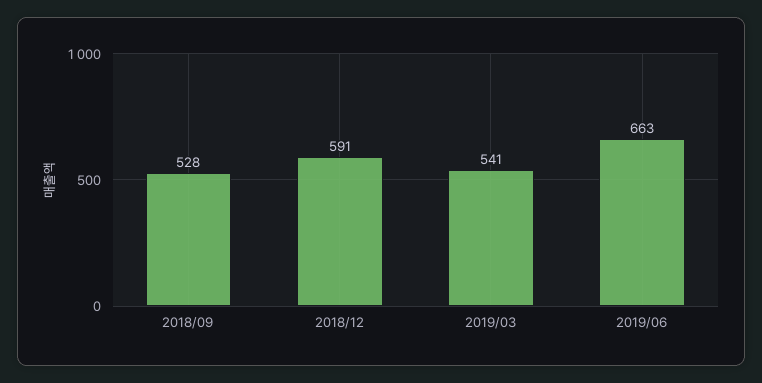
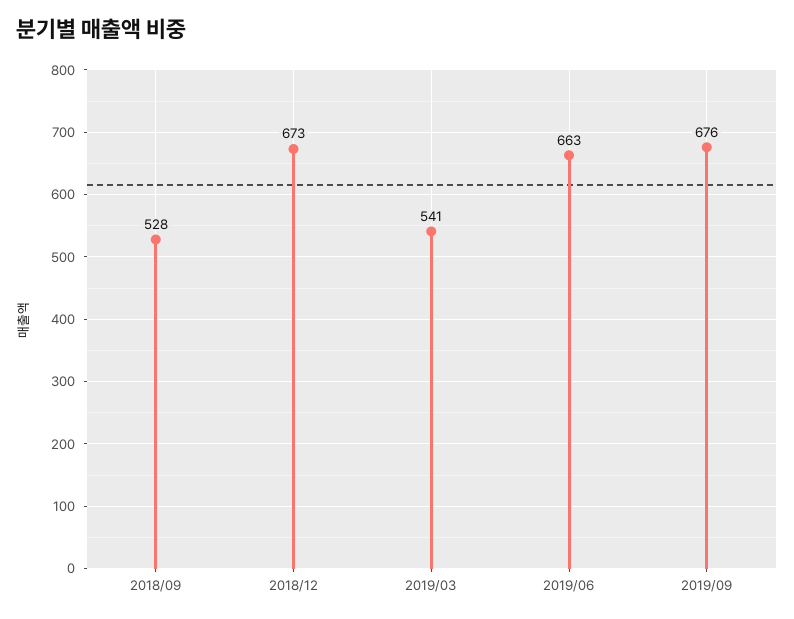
2018/12: 591 -> 673
2019/09: none -> 676

